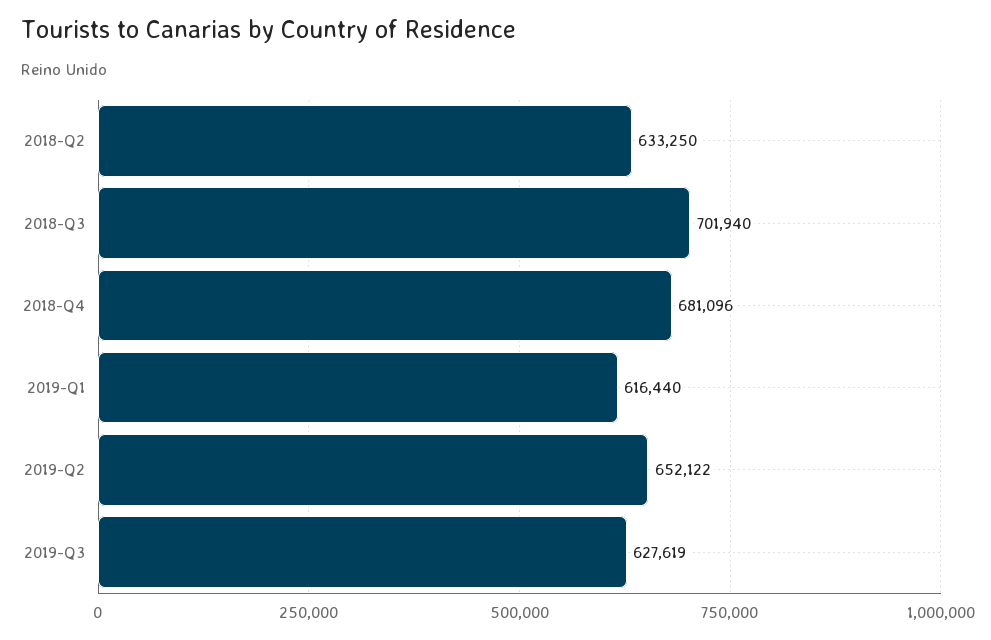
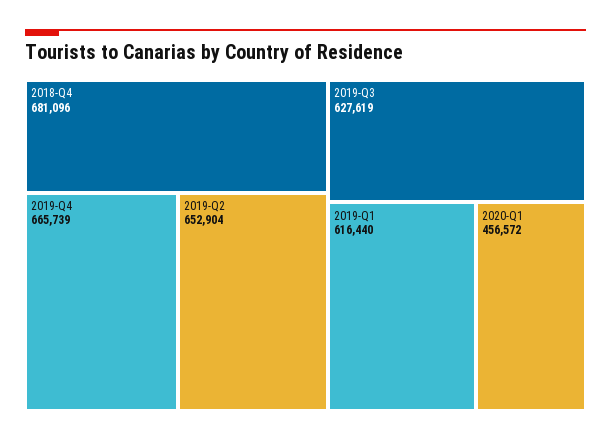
2018-Q2: 633250 -> none
2018-Q3: 701940 -> none
2019-Q2: 652122 -> 652904
2019-Q4: none -> 665739
2020-Q1: none -> 456572

